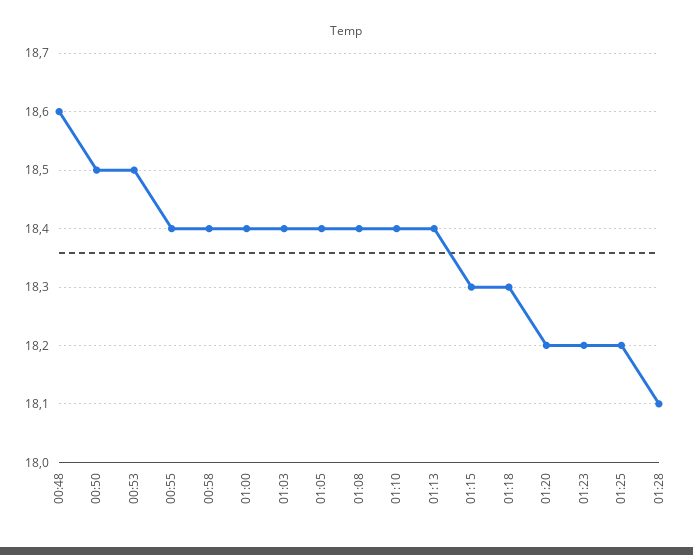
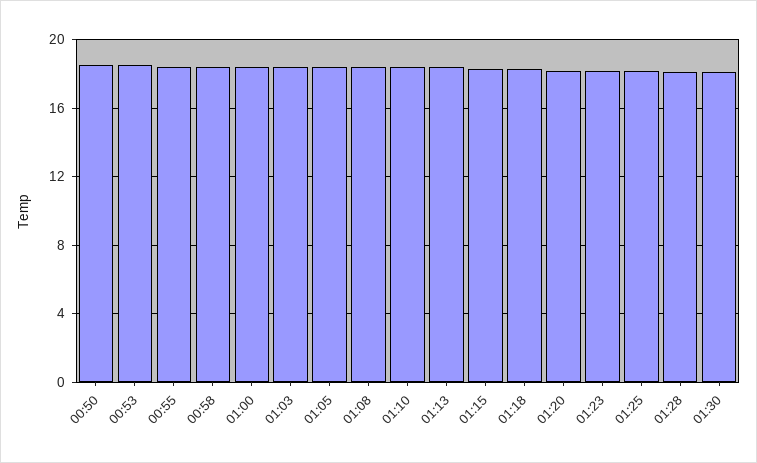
00:48: 18.6 -> none
01:30: none -> 18

